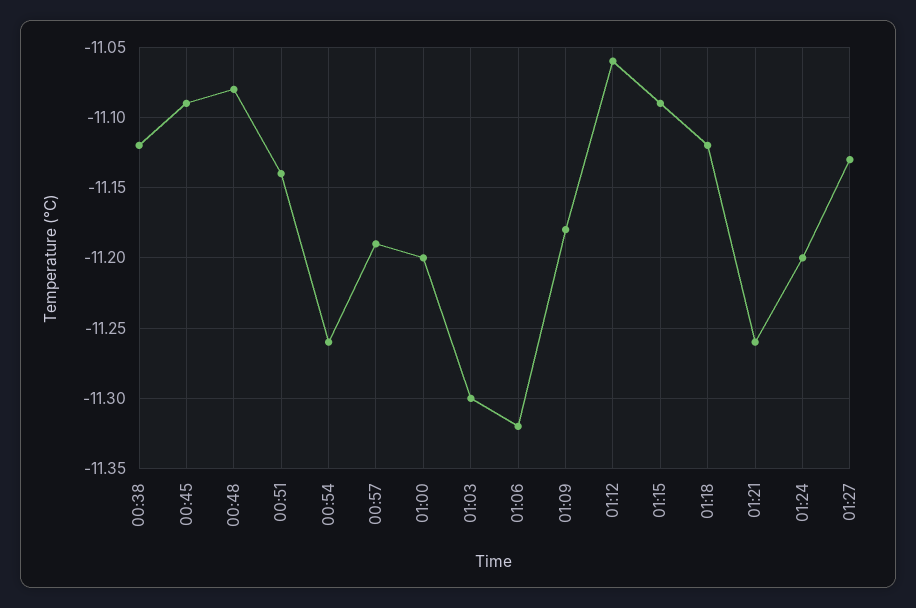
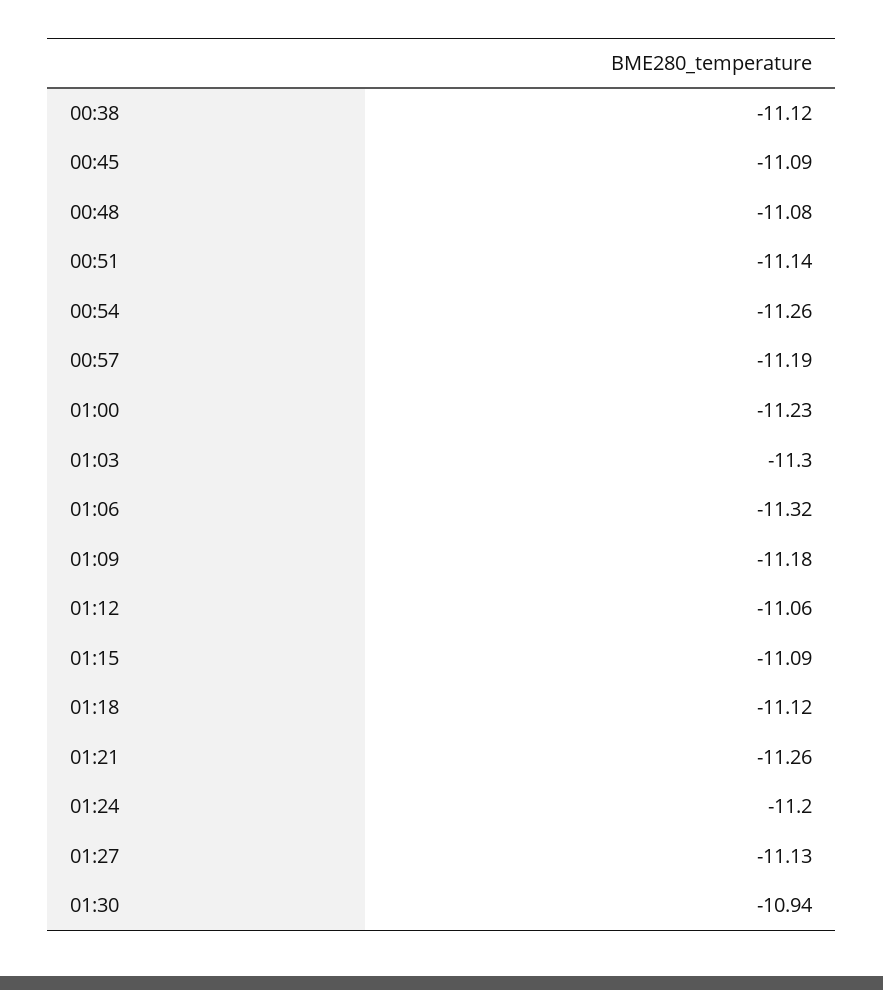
01:00: -11.2 -> -11.23
01:30: none -> -10.94

